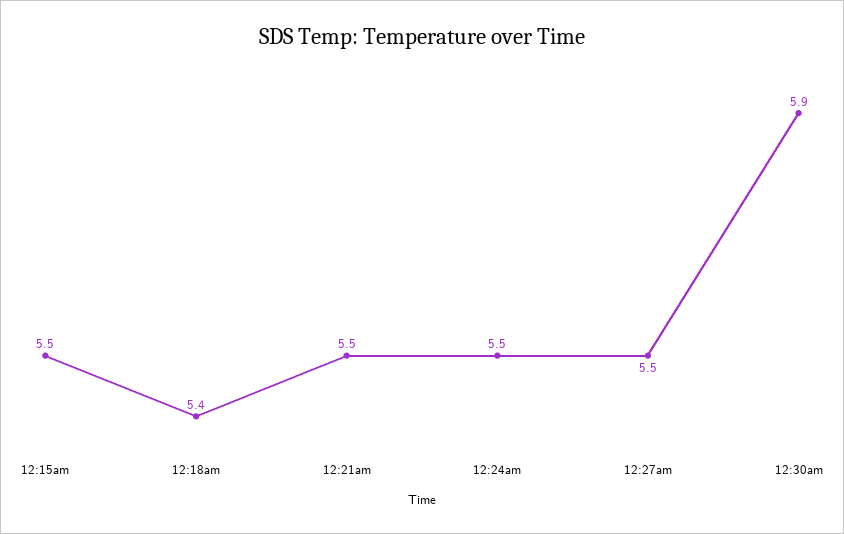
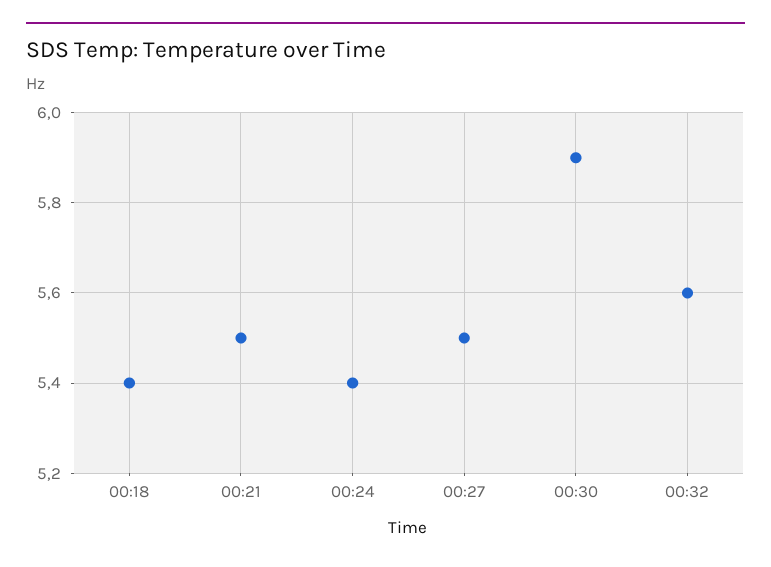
12:15am: 5.5 -> none
12:24am: 5.5 -> 5.4
00:32: none -> 5.6

